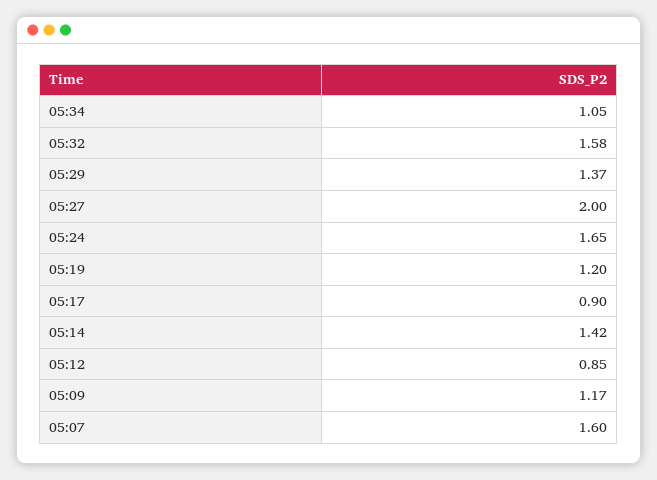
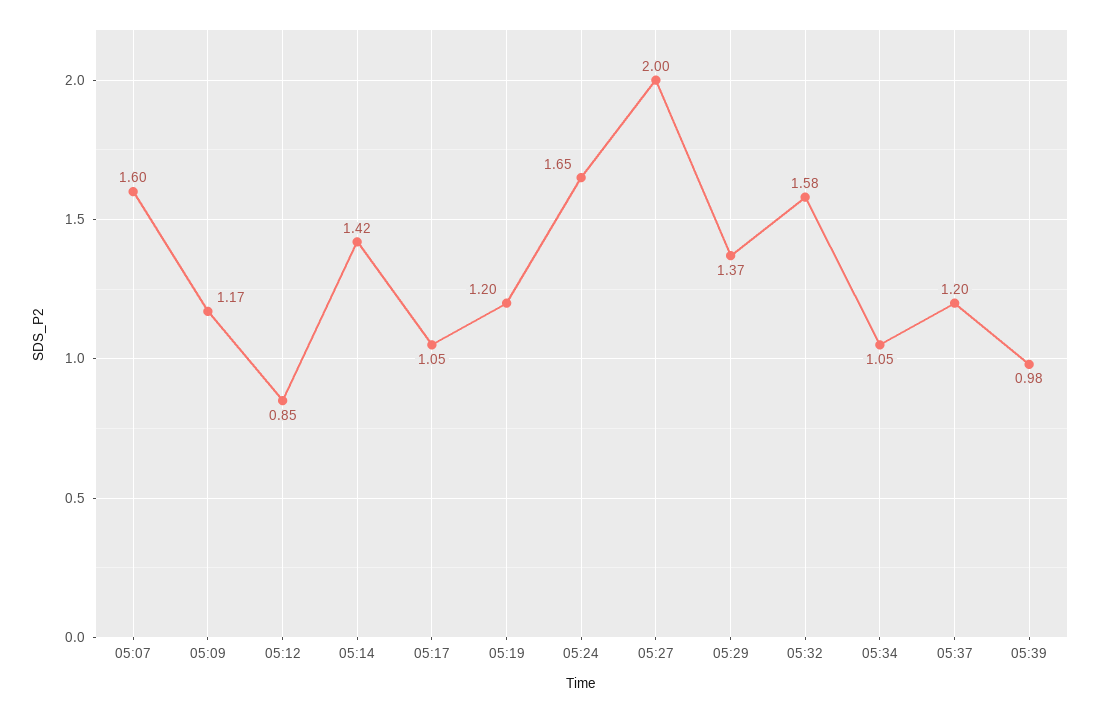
05:17: 0.9 -> 1.05
05:37: none -> 1.2
05:39: none -> 0.98

